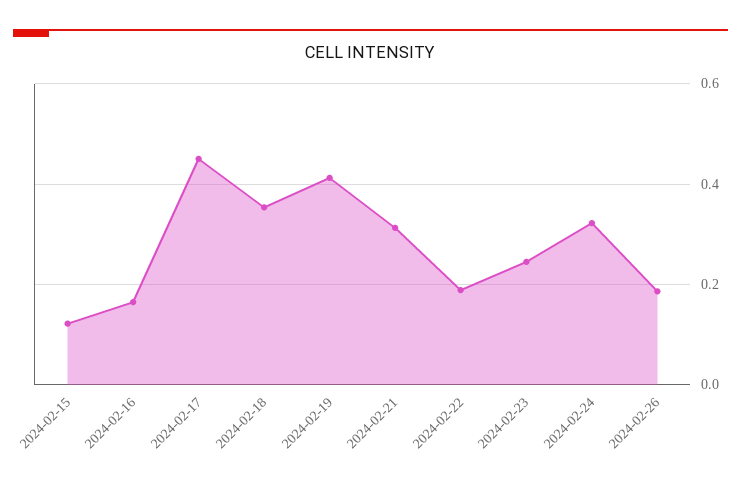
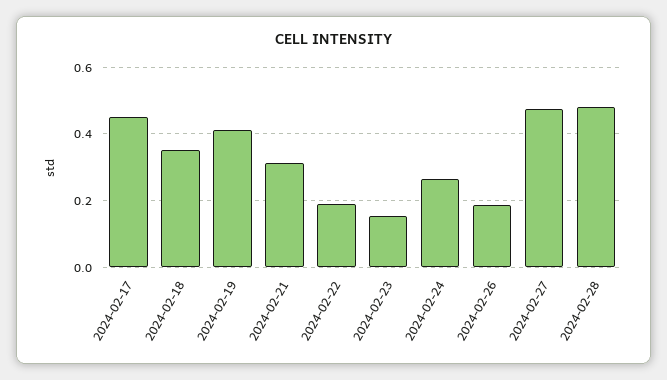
2024-02-15: 0.12 -> none
2024-02-16: 0.16 -> none
2024-02-23: 0.24 -> 0.16
2024-02-24: 0.32 -> 0.26
2024-02-27: none -> 0.48
2024-02-28: none -> 0.48

